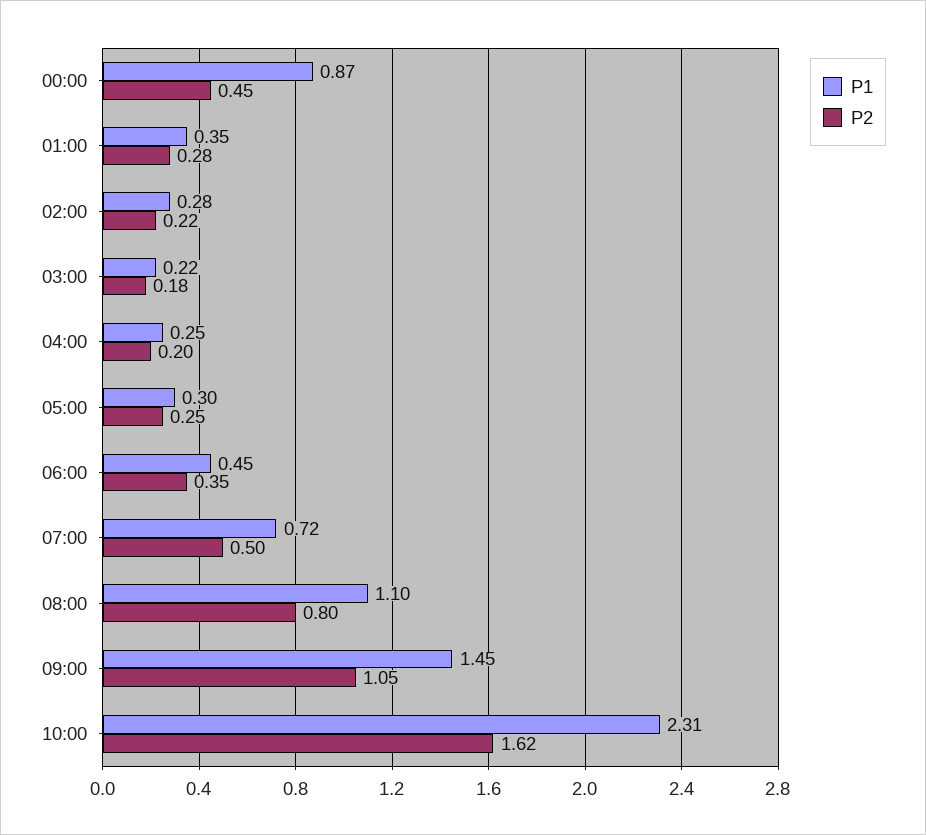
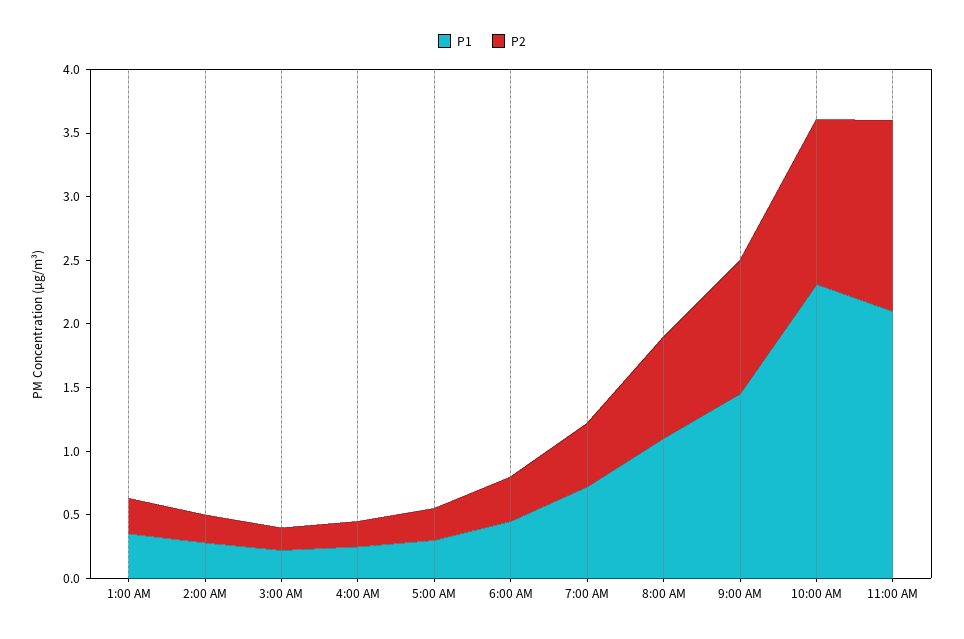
P1, 00:00: 0.87 -> none
P2, 00:00: 0.45 -> none
P2, 10:00: 1.62 -> 1.3
P1, 11:00 AM: none -> 2.1
P2, 11:00 AM: none -> 1.5

